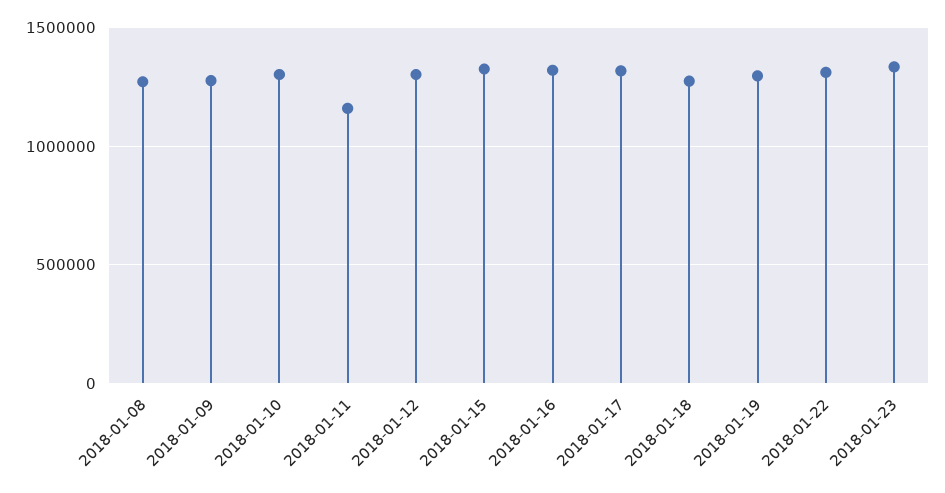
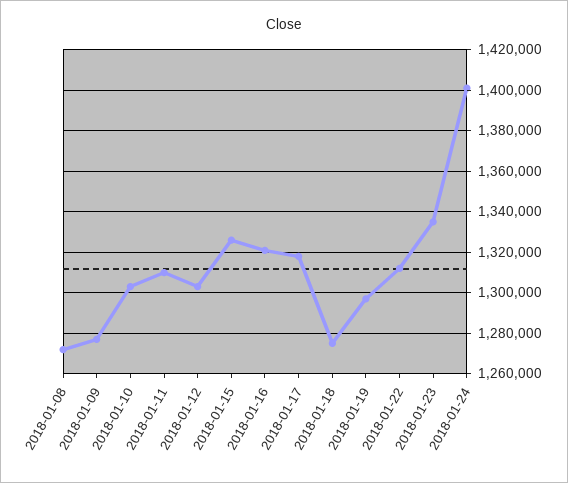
2018-01-11: 1150000 -> 1310000
2018-01-24: none -> 1400000

